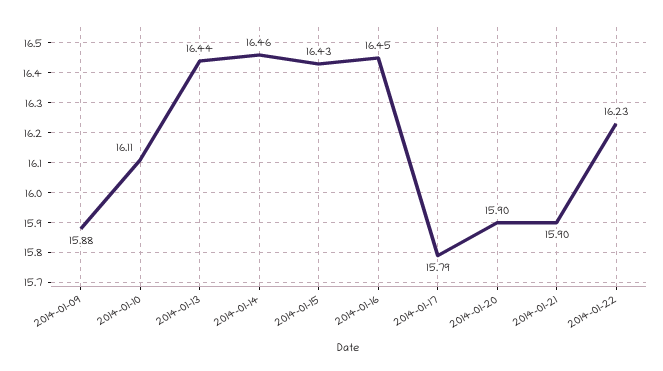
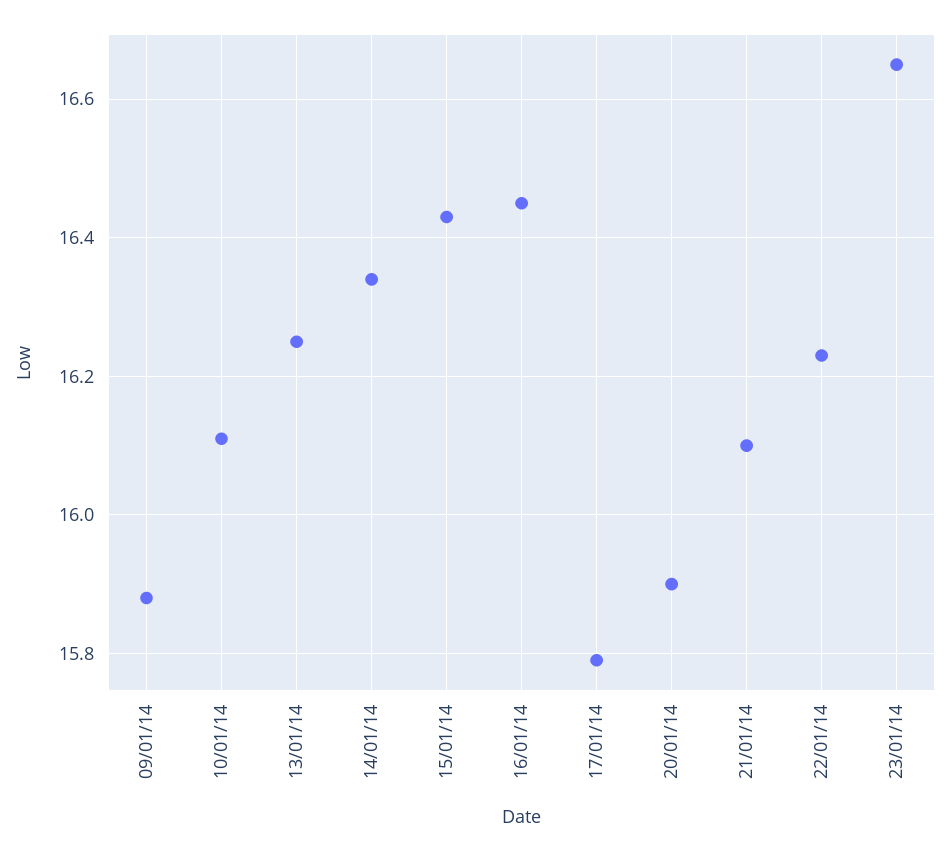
2014-01-13: 16.44 -> 16.25
2014-01-14: 16.46 -> 16.35
2014-01-21: 15.9 -> 16.1
23/01/14: none -> 16.65

